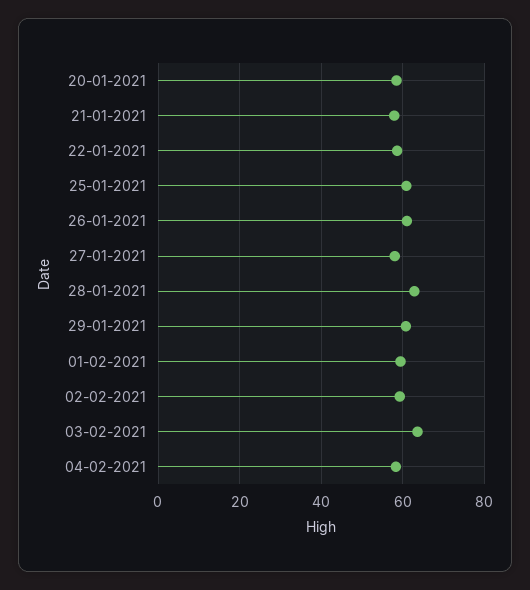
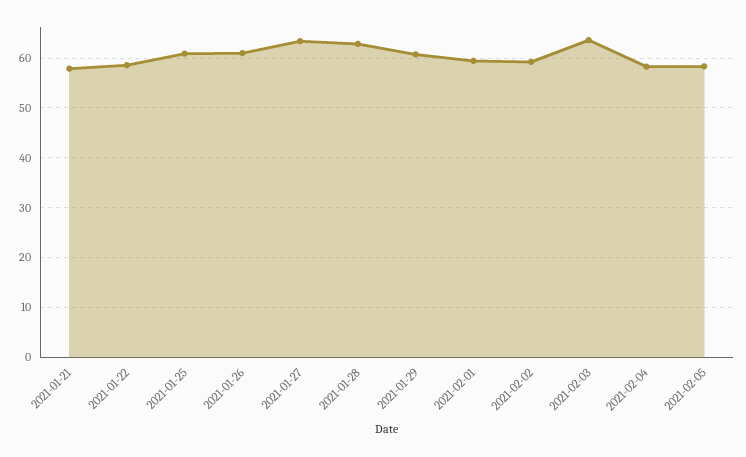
20-01-2021: 58 -> none
27-01-2021: 58 -> 64
2021-02-05: none -> 58

